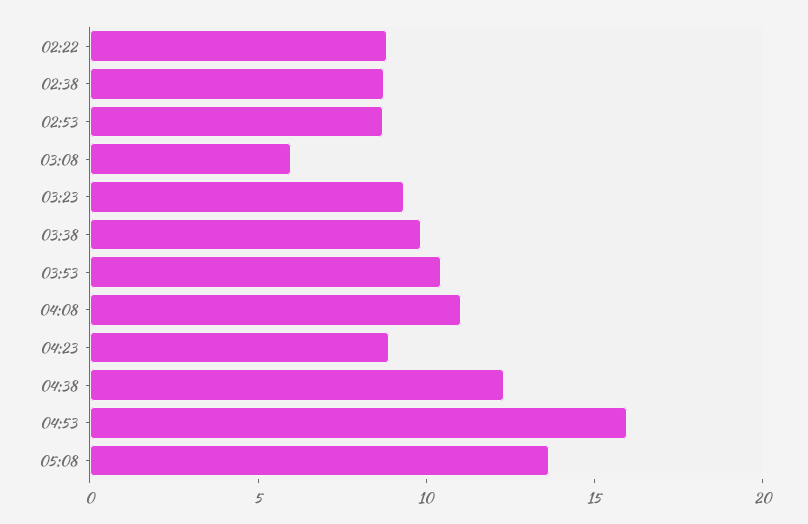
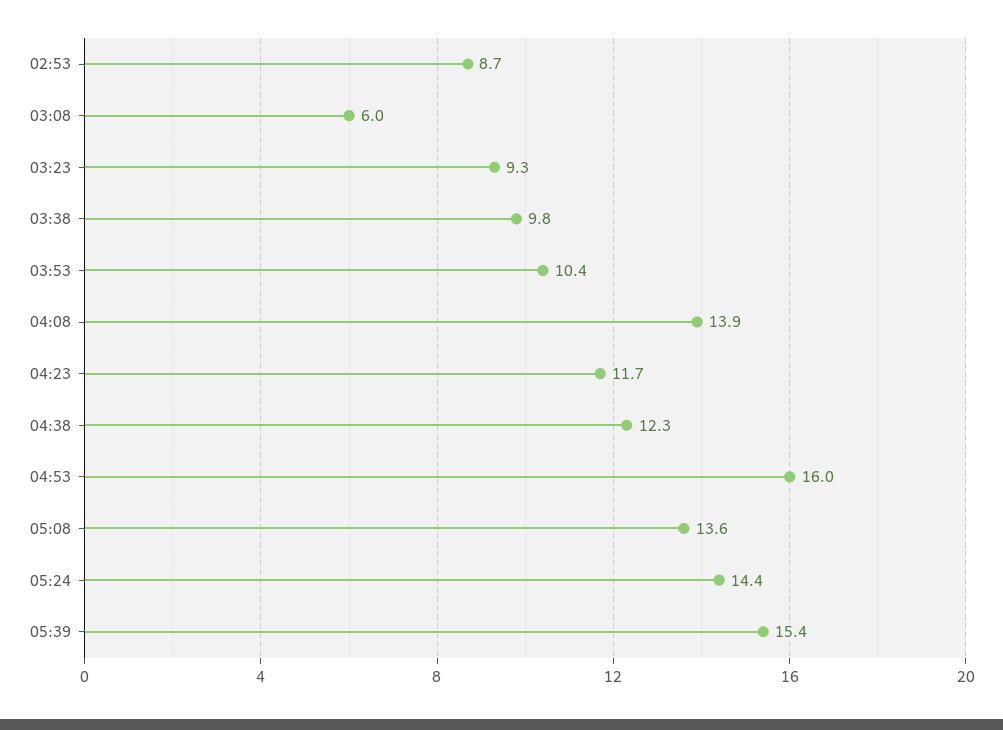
02:22: 9 -> none
02:38: 9 -> none
04:08: 11 -> 13.9
04:23: 9 -> 11.7
05:24: none -> 14.4
05:39: none -> 15.4

